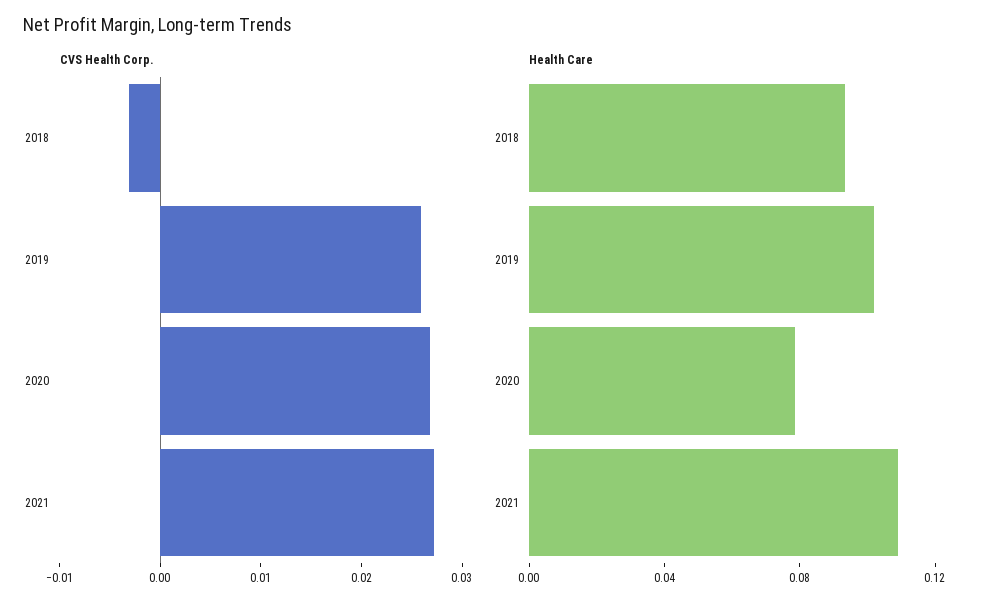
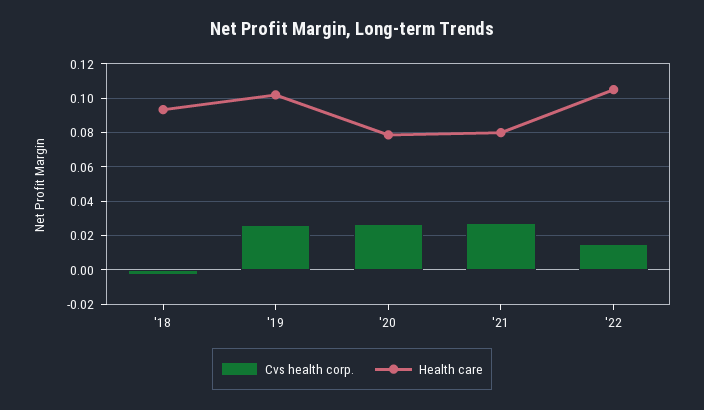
Health Care, 2021: 0.11 -> 0.08
CVS Health Corp., '22: none -> 0.015
Health Care, '22: none -> 0.105

